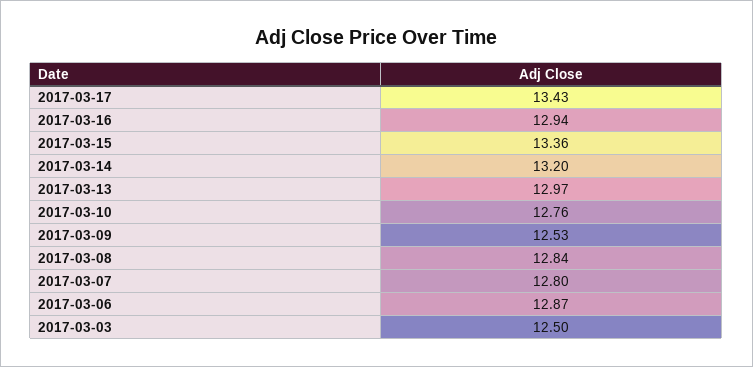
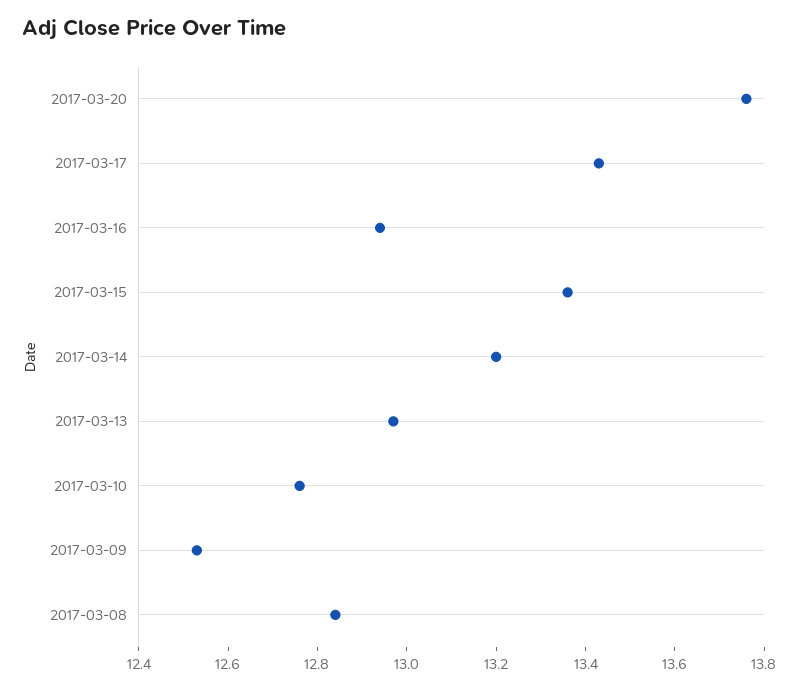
2017-03-07: 12.8 -> none
2017-03-06: 12.87 -> none
2017-03-03: 12.5 -> none
2017-03-20: none -> 13.75

